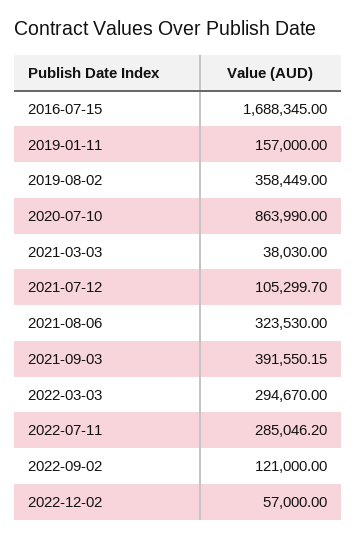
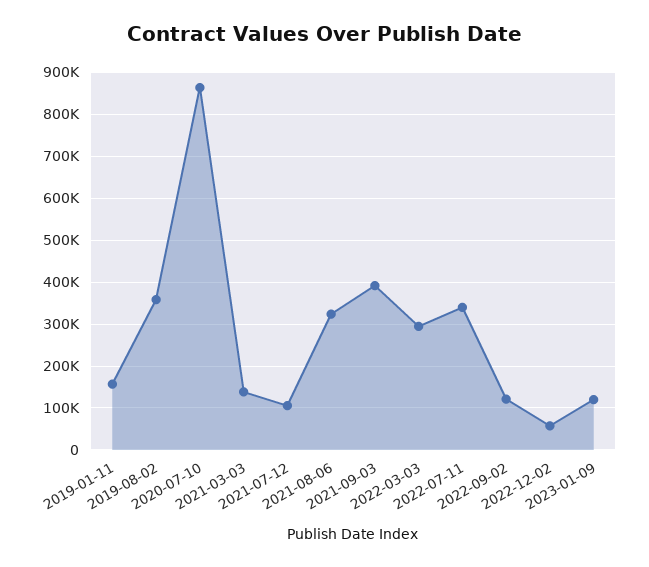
2016-07-15: 1688345 -> none
2021-03-03: 38030 -> 140000
2022-07-11: 285046.2 -> 340000
2023-01-09: none -> 120000

